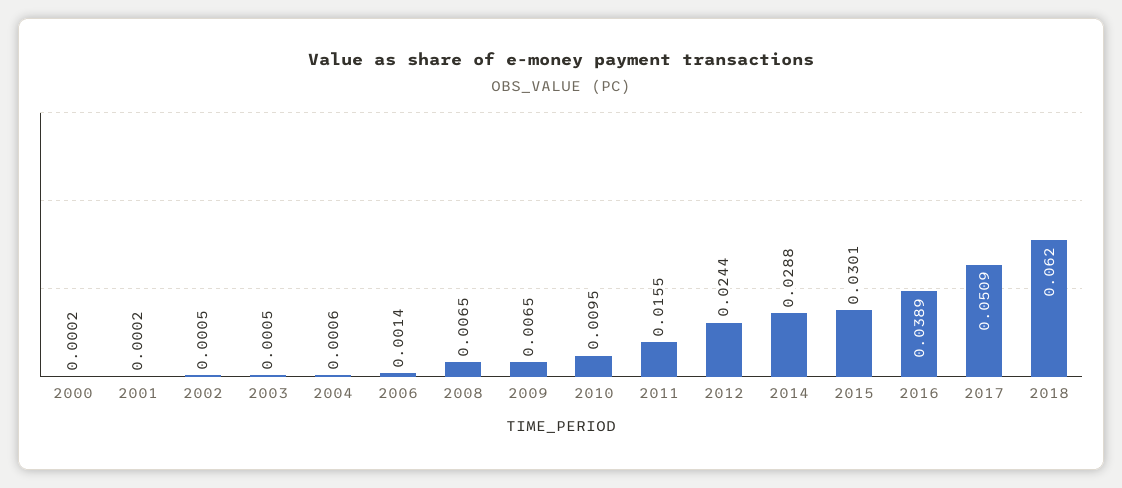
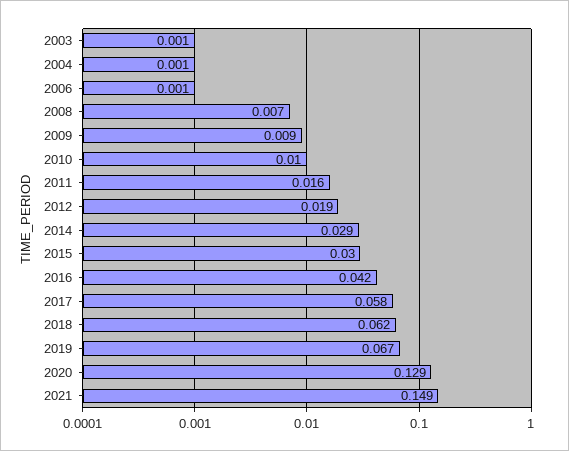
2000: 0.0002 -> none
2001: 0.0002 -> none
2002: 0.0005 -> none
2009: 0.0065 -> 0.009
2012: 0.0244 -> 0.019
2016: 0.0389 -> 0.042
2017: 0.0509 -> 0.058
2019: none -> 0.067
2020: none -> 0.129
2021: none -> 0.149

